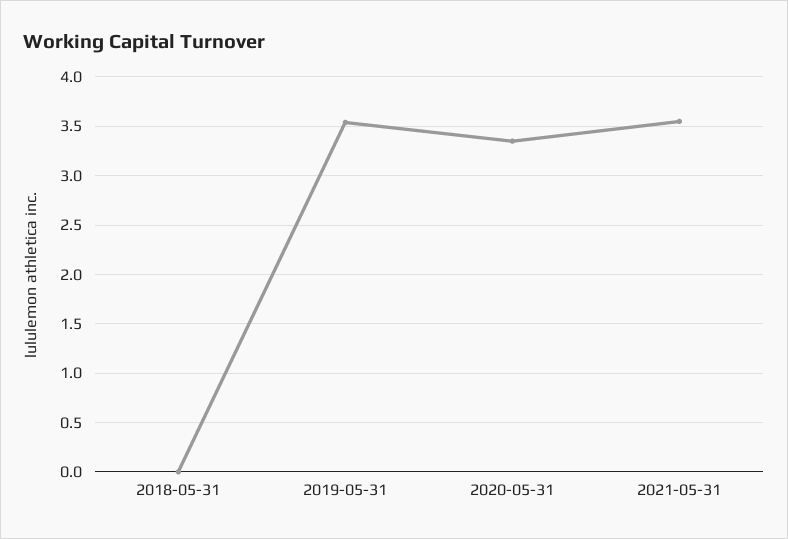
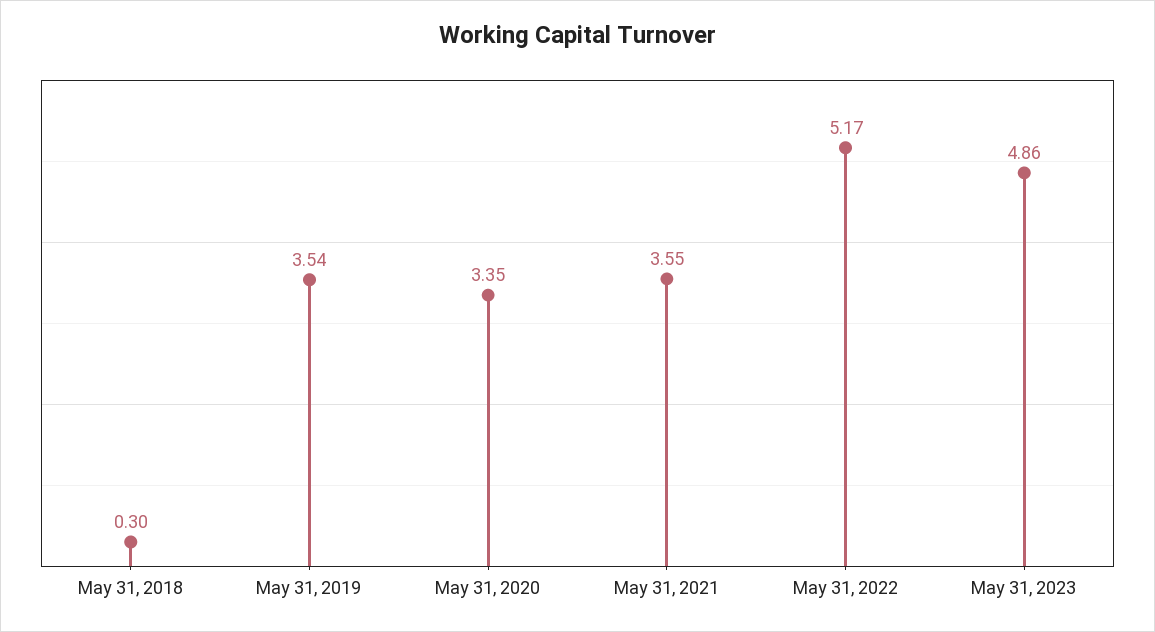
2018-05-31: 0 -> 0.3
May 31, 2022: none -> 5.17
May 31, 2023: none -> 4.86

